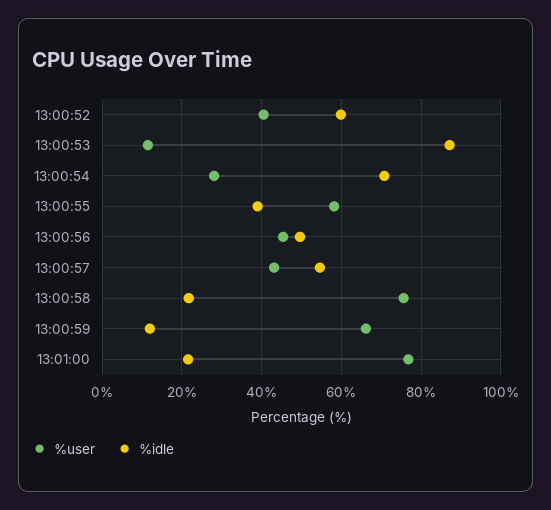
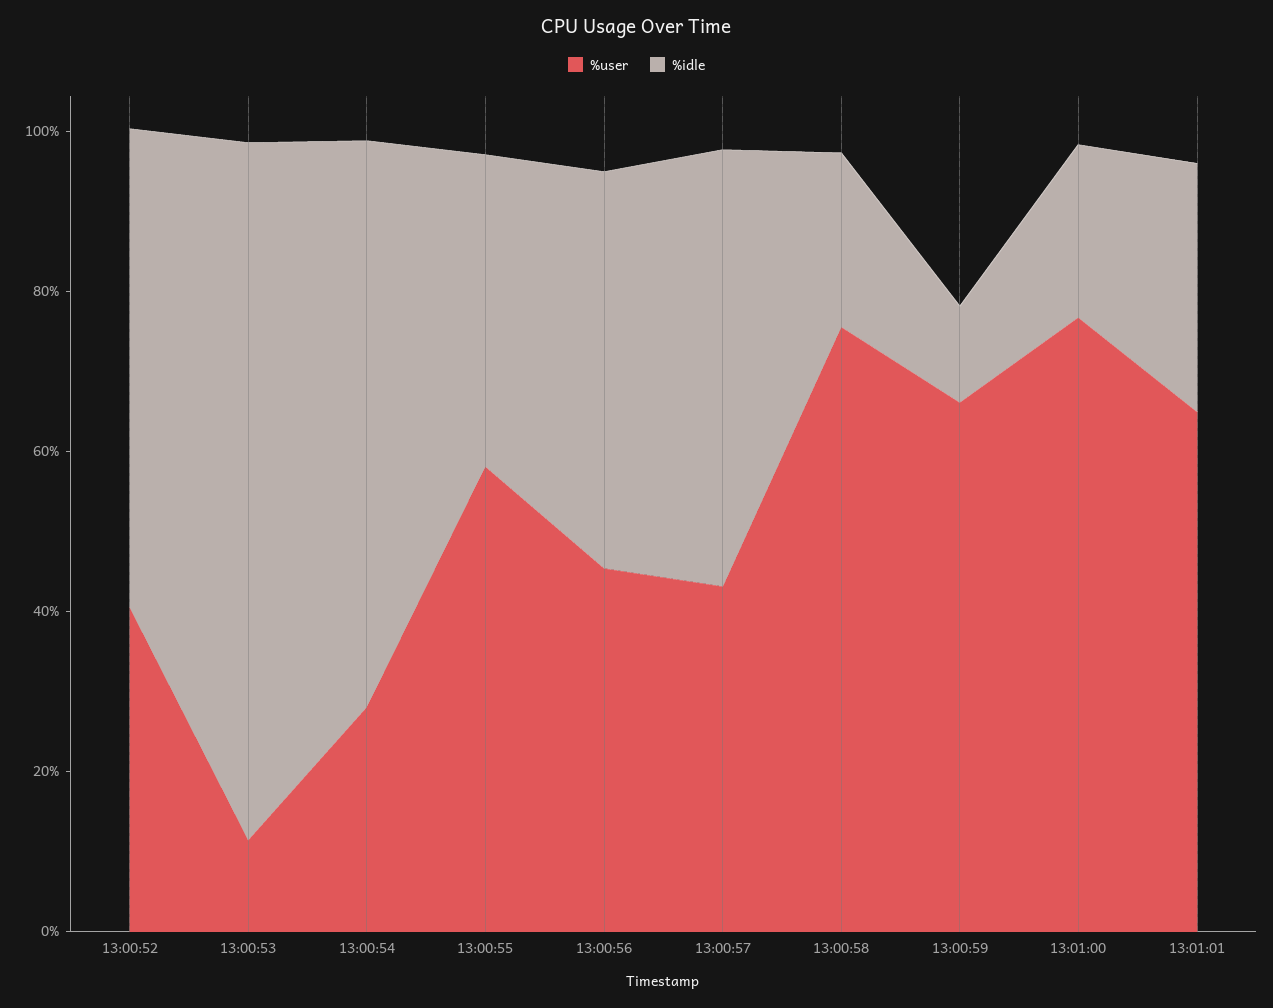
%user, 13:01:01: none -> 65
%idle, 13:01:01: none -> 30

